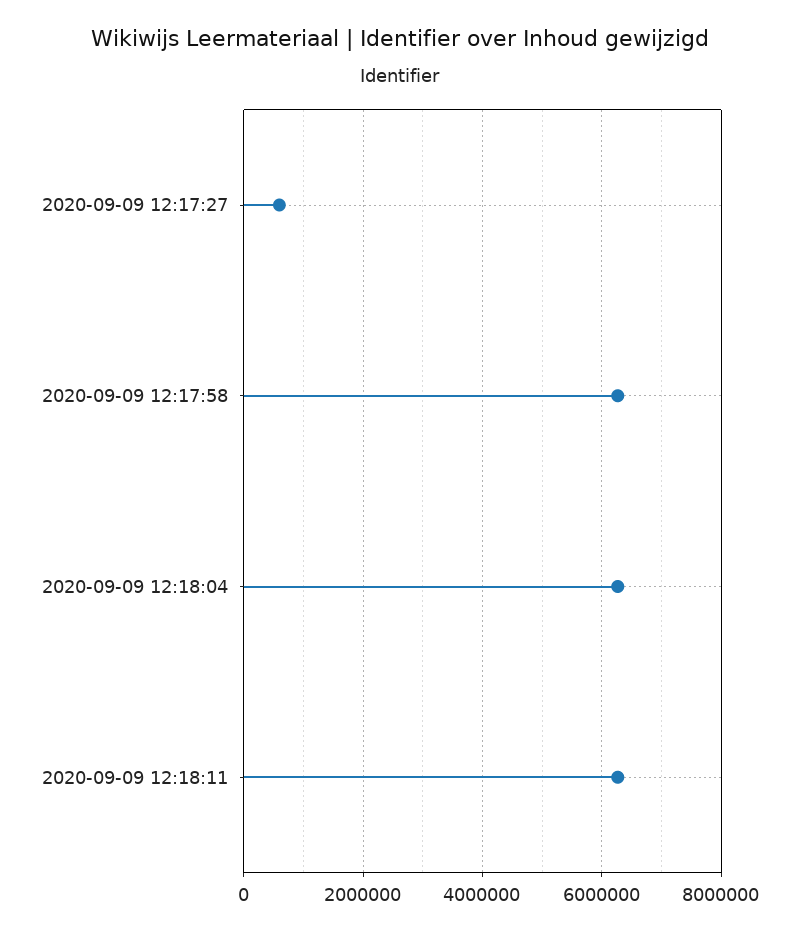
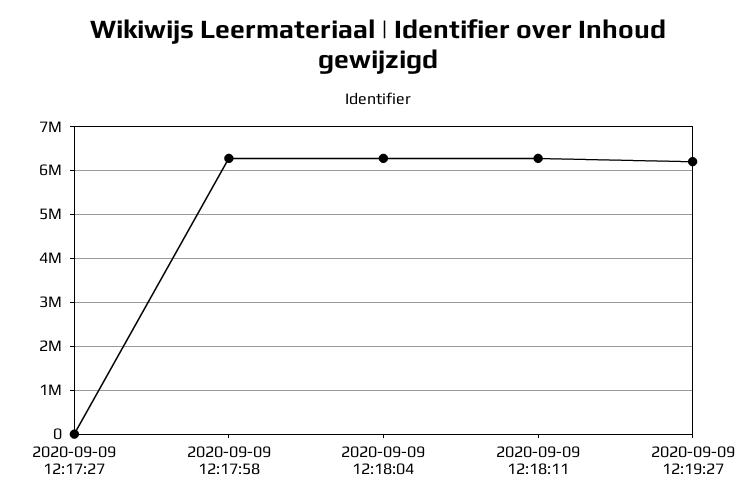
2020-09-09 12:17:27: 600000 -> 0
2020-09-09 12:19:27: none -> 6200000

